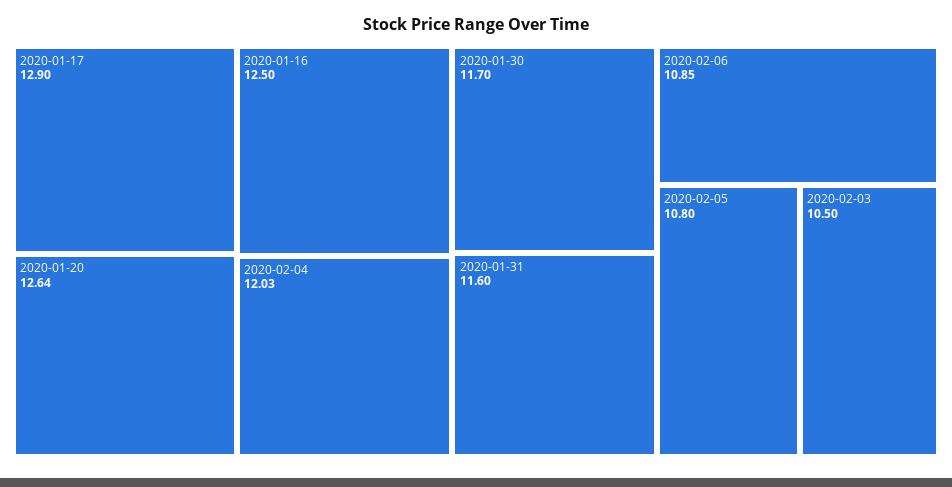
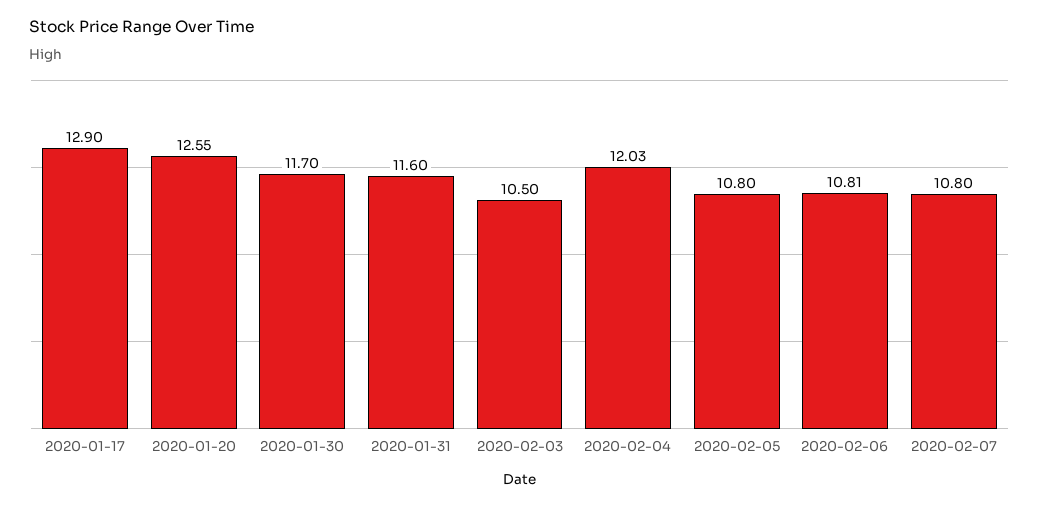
2020-01-20: 12.64 -> 12.55
2020-01-16: 12.5 -> none
2020-02-06: 10.85 -> 10.81
2020-02-07: none -> 10.8

